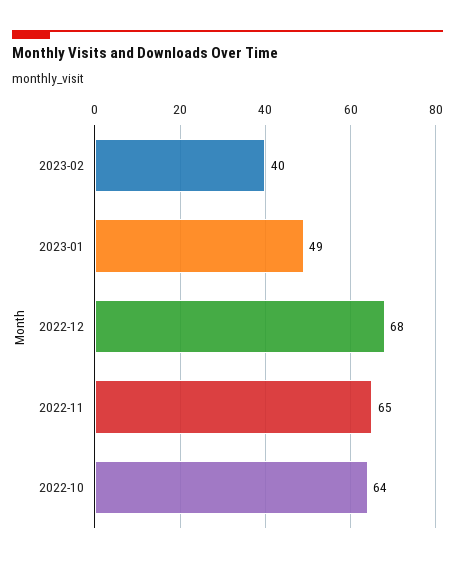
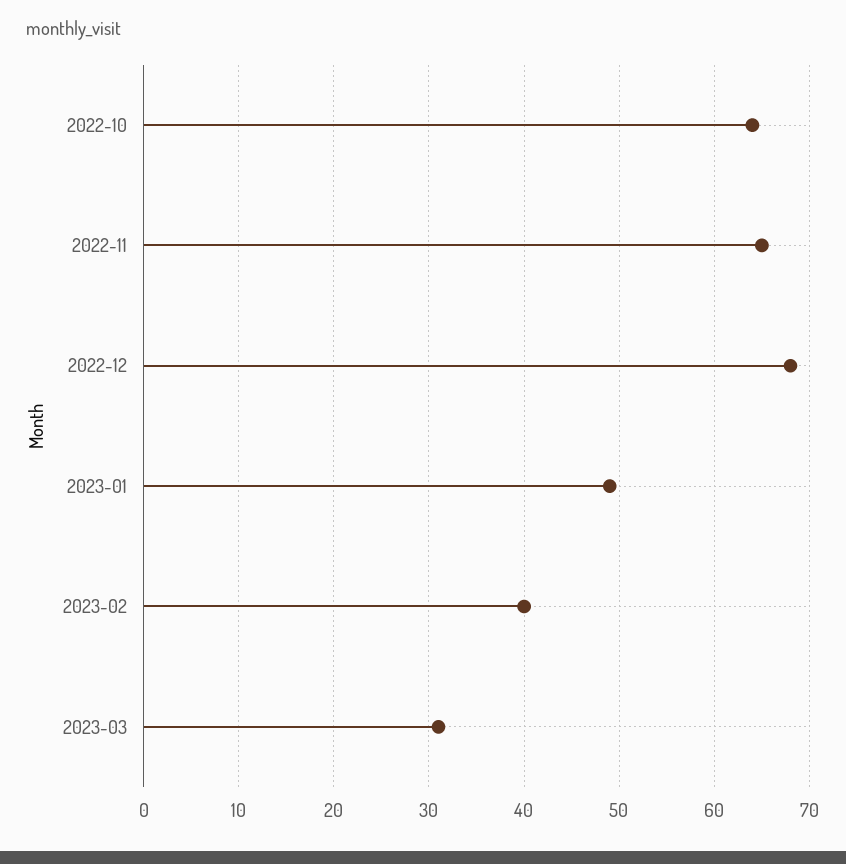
2023-03: none -> 31

